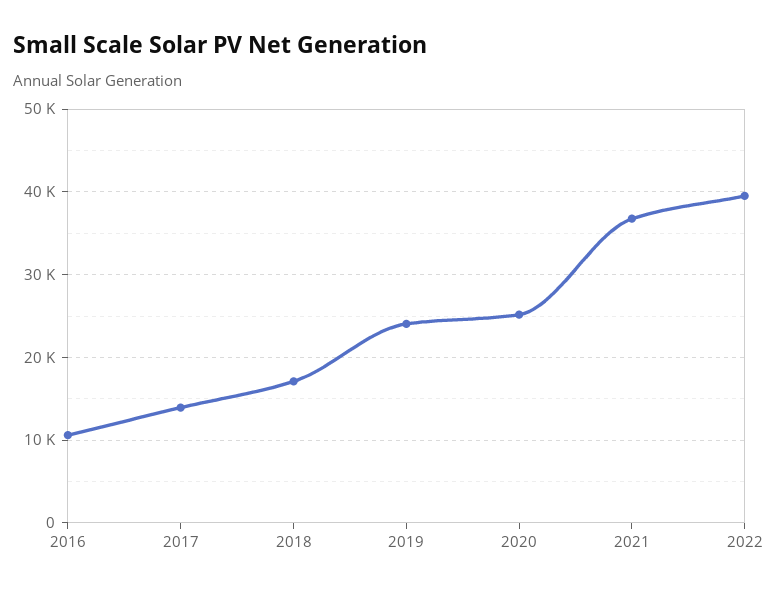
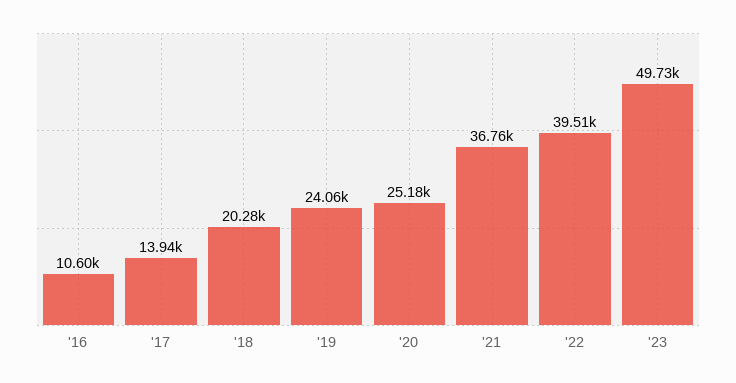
2018: 17000 -> 20280
'23: none -> 49730

